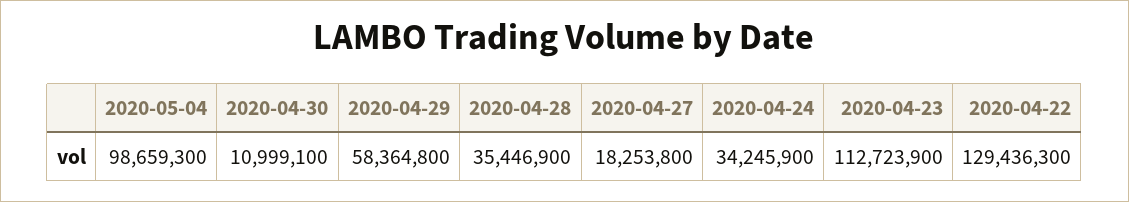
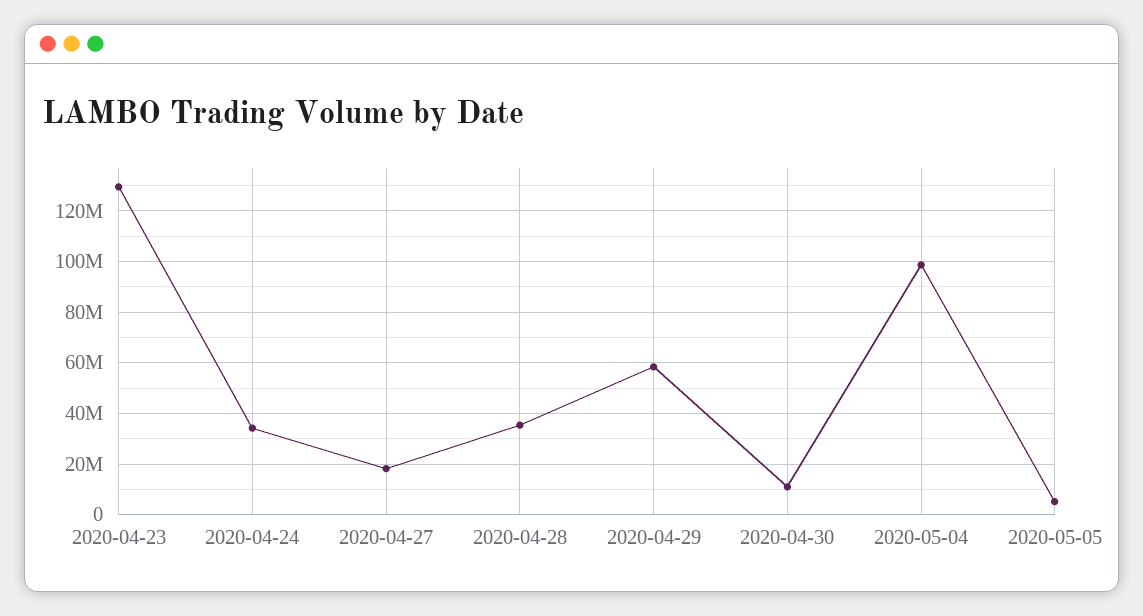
2020-04-23: 112723900 -> 130000000
2020-04-22: 129436300 -> none
2020-05-05: none -> 5000000

